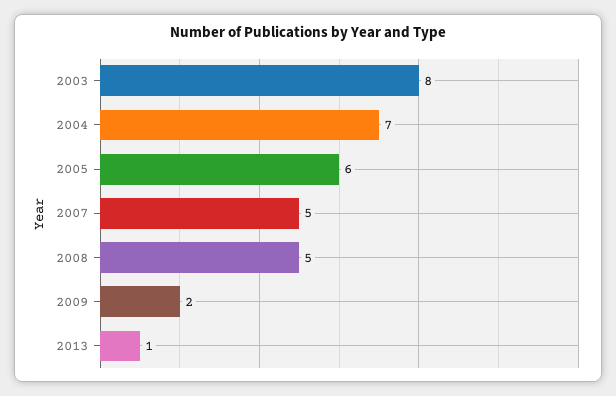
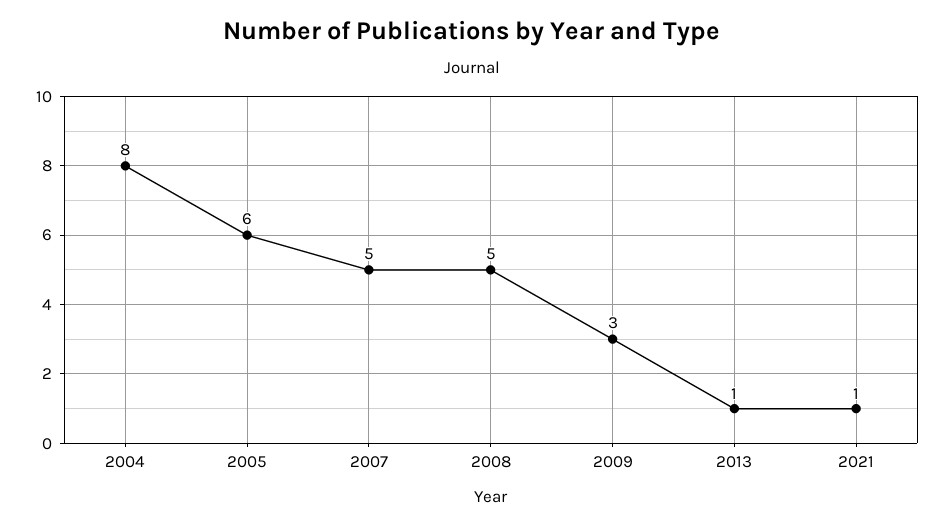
2003: 8 -> none
2004: 7 -> 8
2009: 2 -> 3
2021: none -> 1

